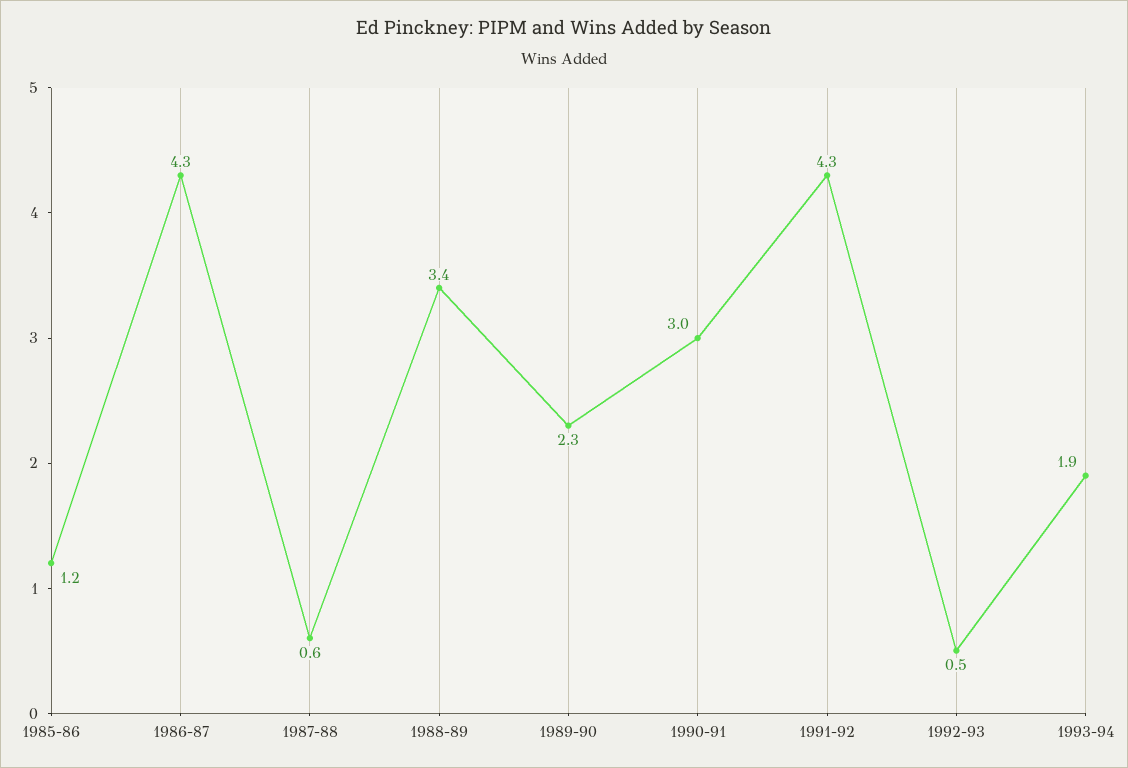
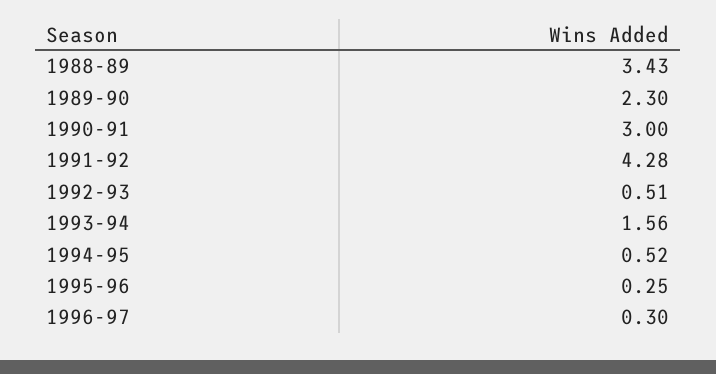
1985-86: 1.2 -> none
1986-87: 4.3 -> none
1987-88: 0.6 -> none
1993-94: 1.9 -> 1.56
1994-95: none -> 0.52
1995-96: none -> 0.25
1996-97: none -> 0.3

